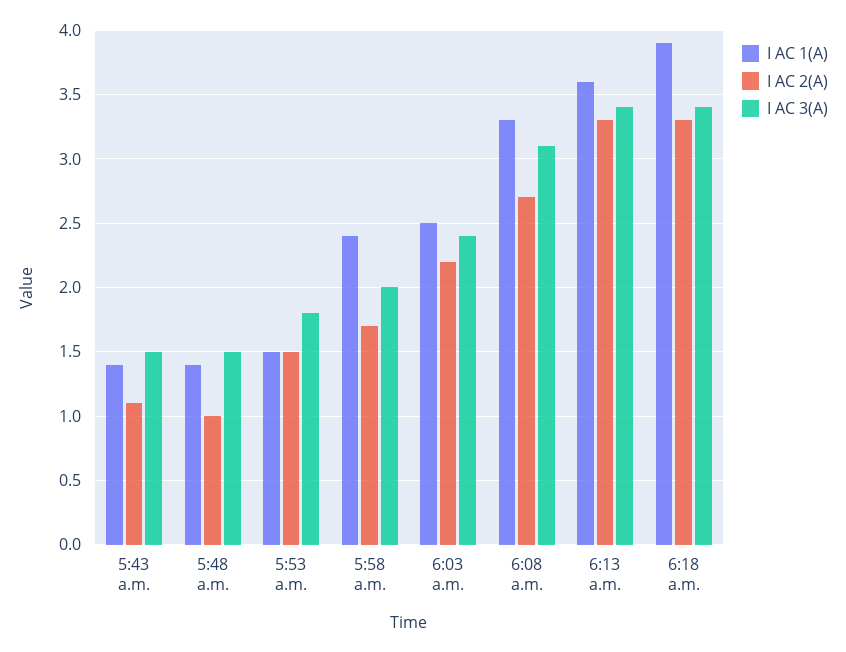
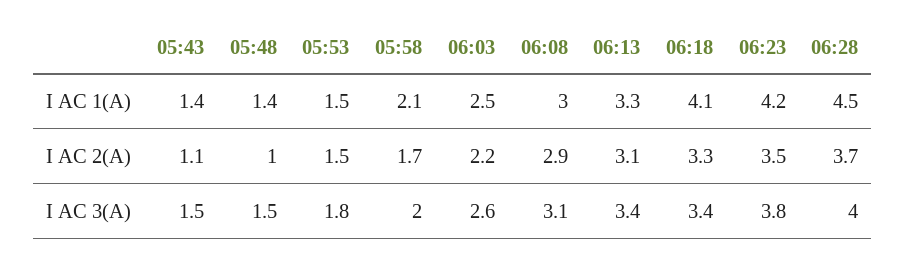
I AC 1(A), 5:58 a.m.: 2.4 -> 2.1
I AC 3(A), 6:03 a.m.: 2.4 -> 2.6
I AC 1(A), 6:08 a.m.: 3.3 -> 3
I AC 2(A), 6:08 a.m.: 2.7 -> 2.9
I AC 1(A), 6:13 a.m.: 3.6 -> 3.3
I AC 2(A), 6:13 a.m.: 3.3 -> 3.1
I AC 1(A), 6:18 a.m.: 3.9 -> 4.1
I AC 1(A), 06:23: none -> 4.2
I AC 1(A), 06:28: none -> 4.5
I AC 2(A), 06:23: none -> 3.5
I AC 2(A), 06:28: none -> 3.7
I AC 3(A), 06:23: none -> 3.8
I AC 3(A), 06:28: none -> 4

